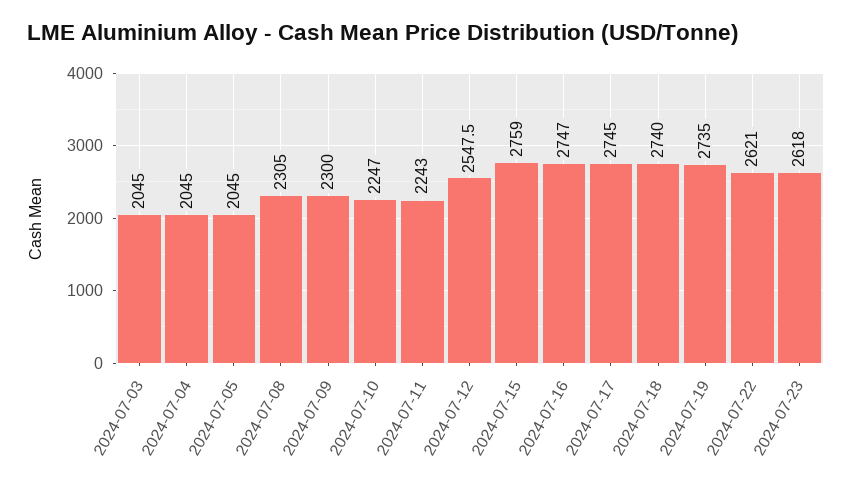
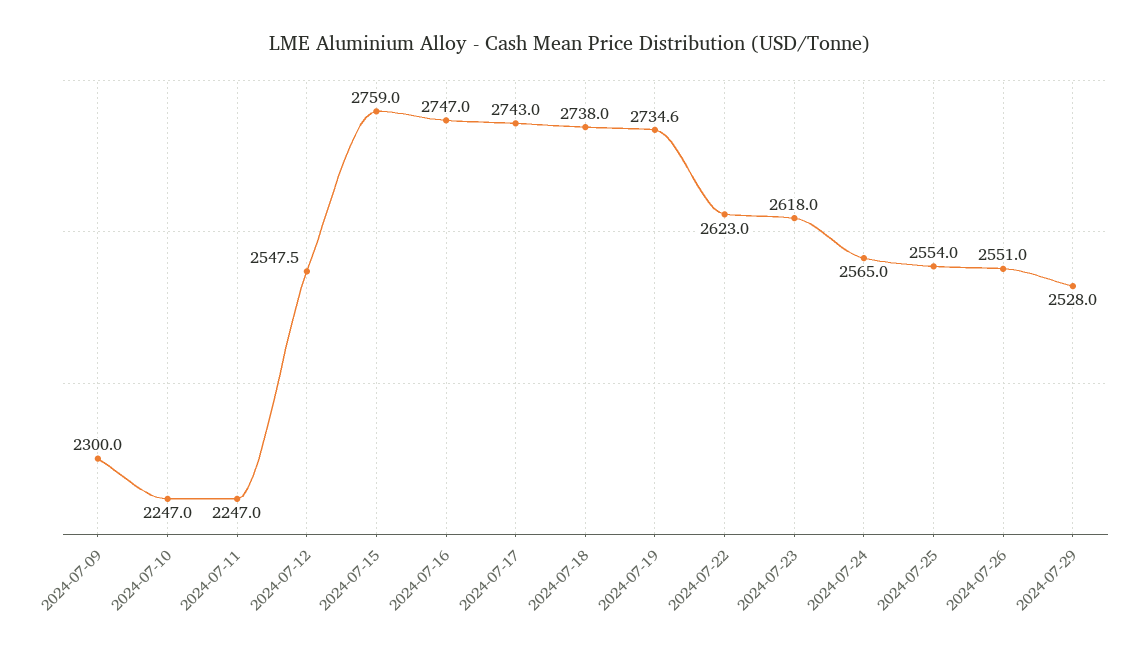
2024-07-03: 2045 -> none
2024-07-04: 2045 -> none
2024-07-05: 2045 -> none
2024-07-08: 2305 -> none
2024-07-11: 2243 -> 2247
2024-07-17: 2745 -> 2743
2024-07-18: 2740 -> 2738
2024-07-19: 2735 -> 2734.6
2024-07-22: 2621 -> 2623
2024-07-24: none -> 2565
2024-07-25: none -> 2554
2024-07-26: none -> 2551
2024-07-29: none -> 2528

